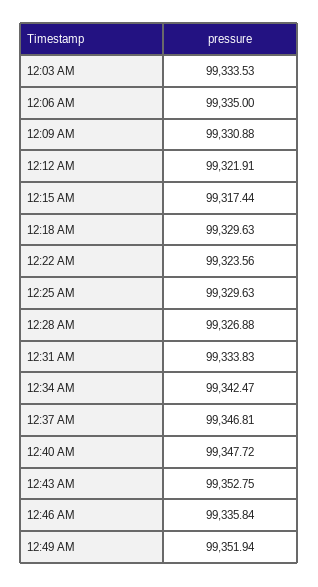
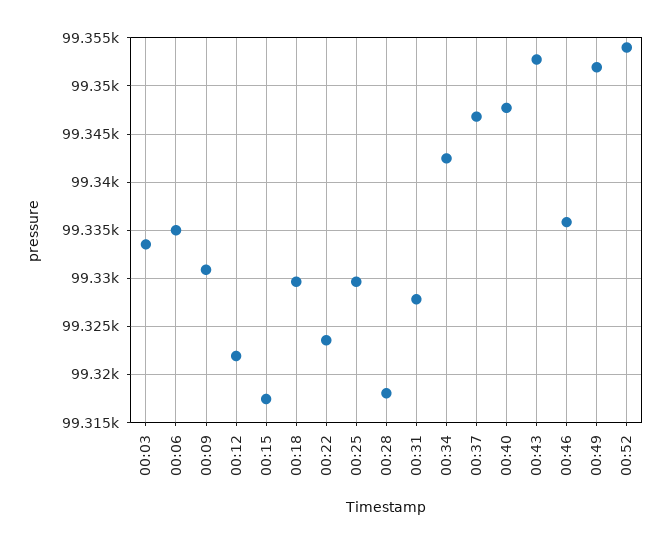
12:28 AM: 99326.88 -> 99318
12:31 AM: 99333.83 -> 99328
00:52: none -> 99354

